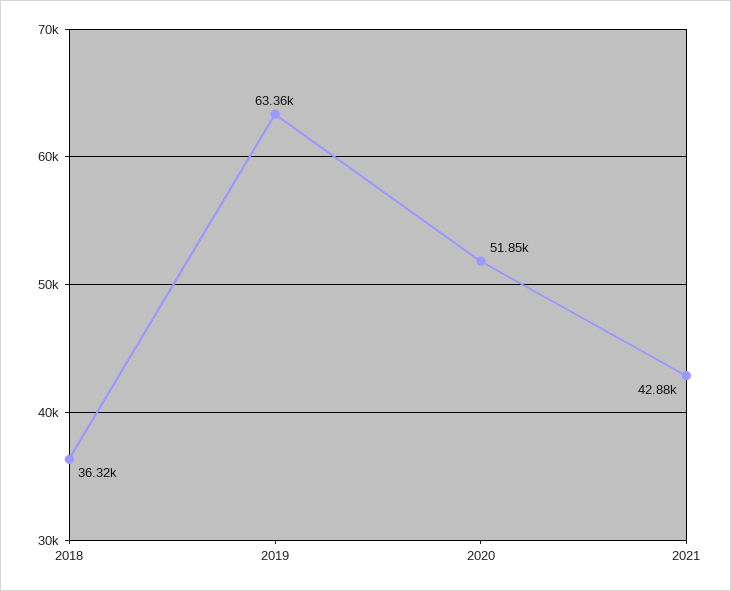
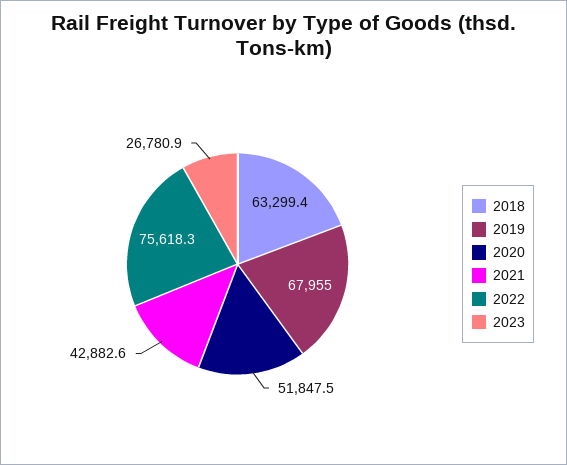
2018: 36320 -> 63299.4
2019: 63360 -> 67955
2022: none -> 75618.3
2023: none -> 26780.9

